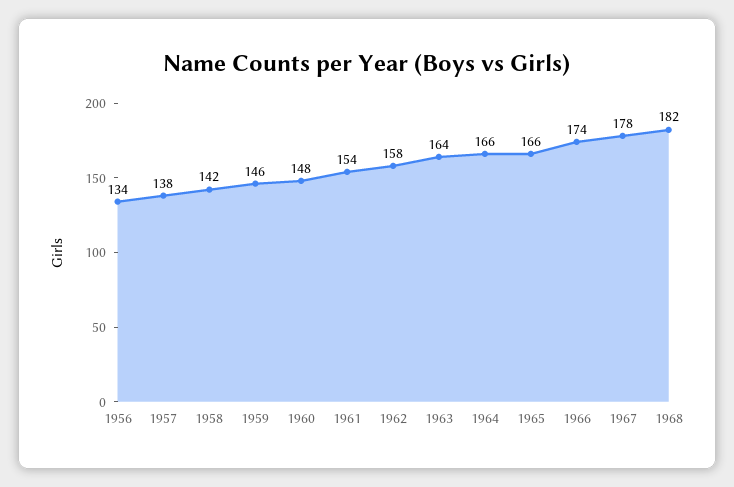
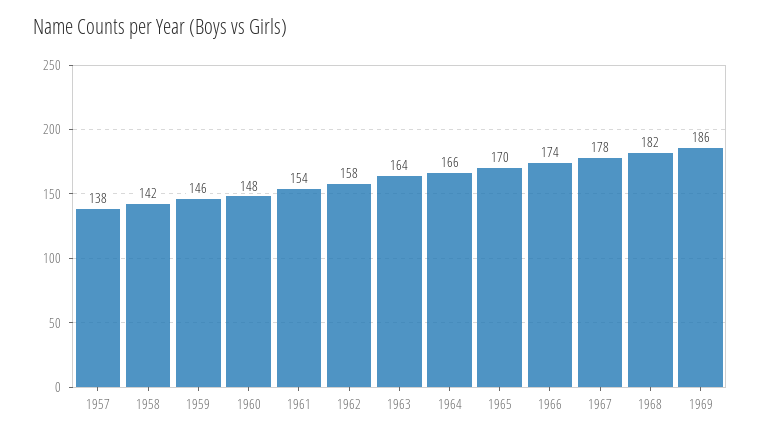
1956: 134 -> none
1965: 166 -> 170
1969: none -> 186

